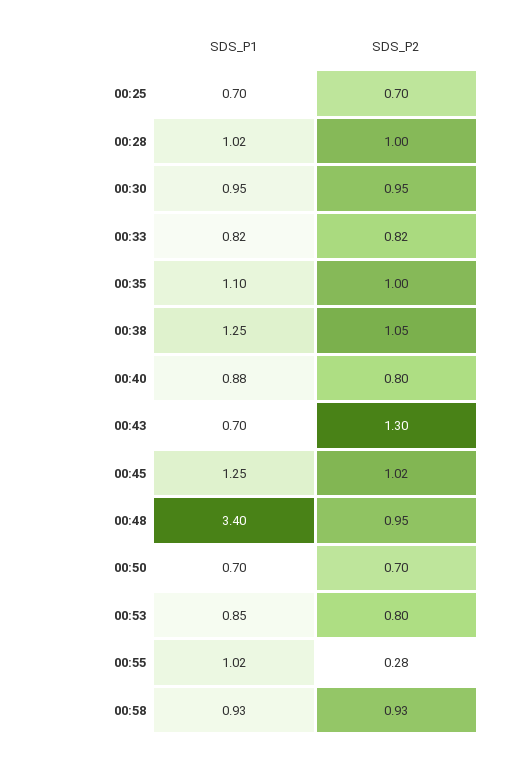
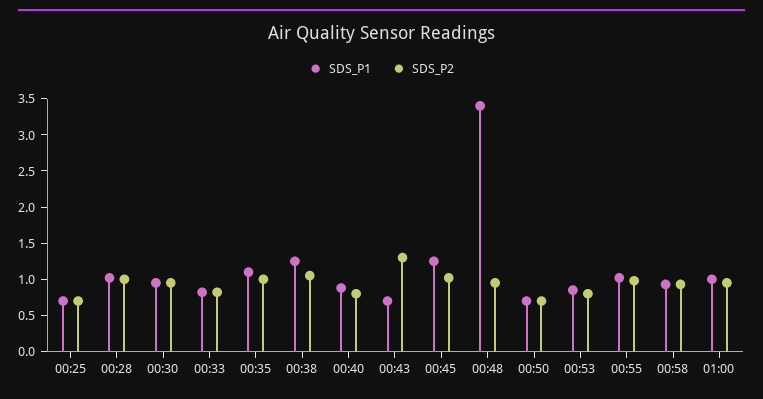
SDS_P2, 00:55: 0.28 -> 1
SDS_P1, 01:00: none -> 1
SDS_P2, 01:00: none -> 1

